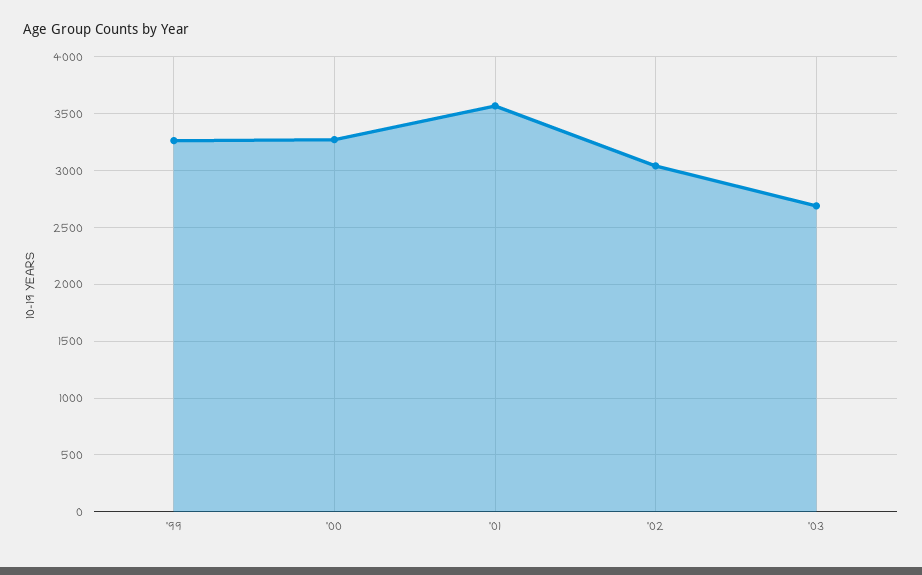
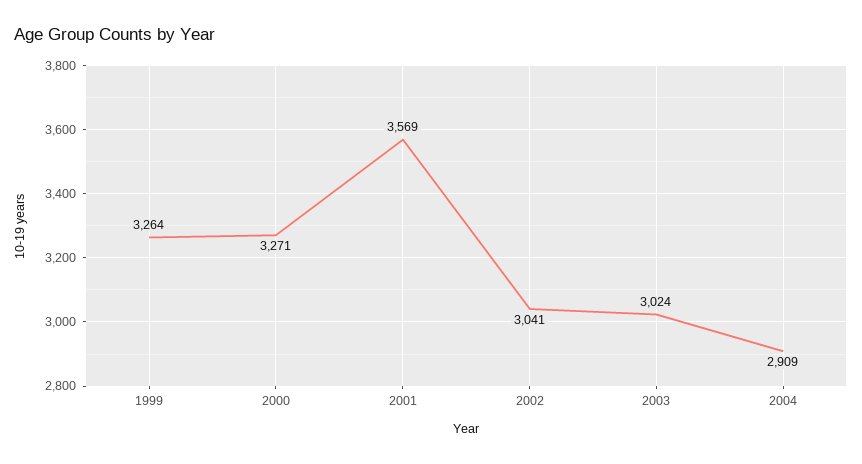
'03: 2700 -> 3024
2004: none -> 2909

